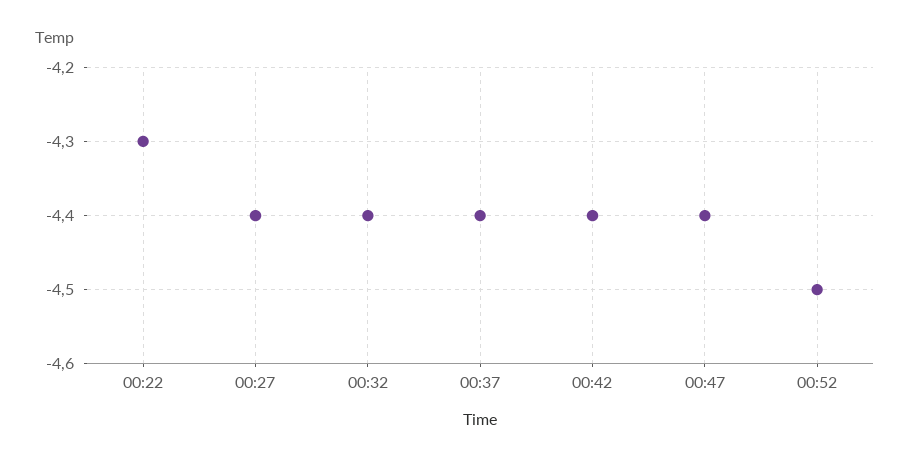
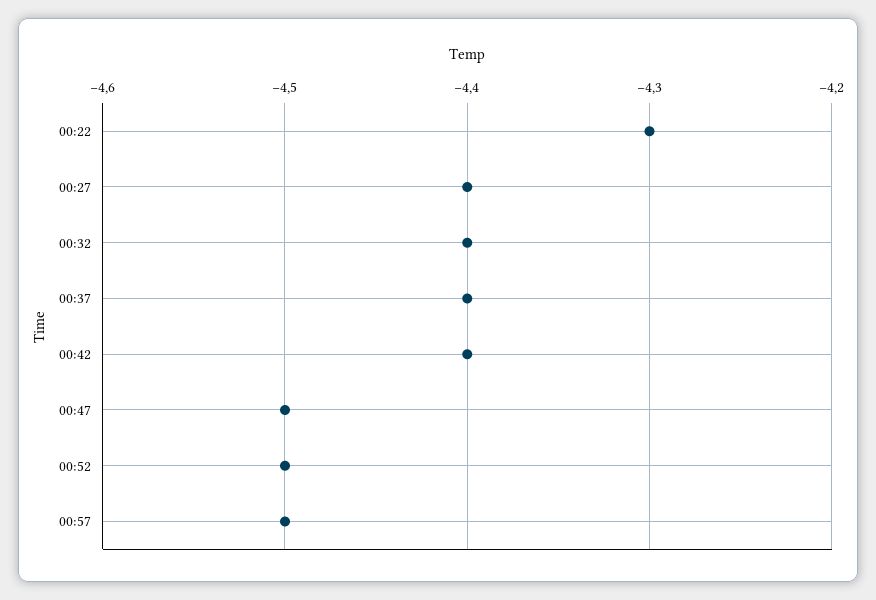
00:47: -4.4 -> -4.5
00:57: none -> -4.5

